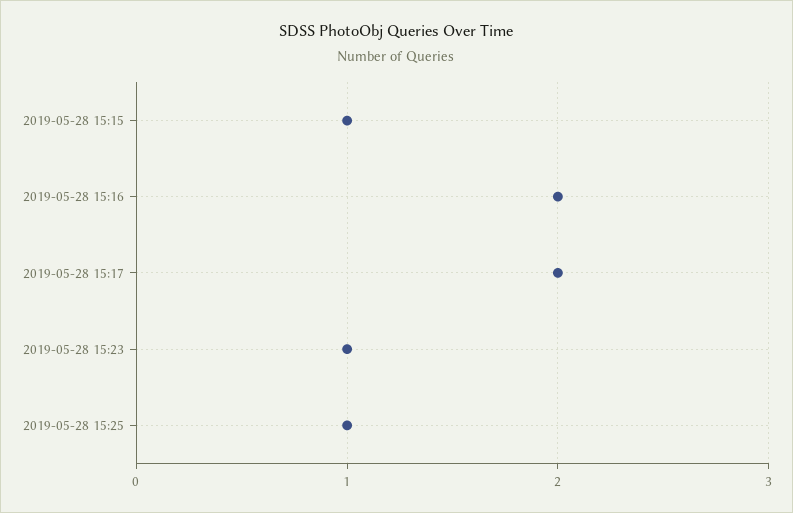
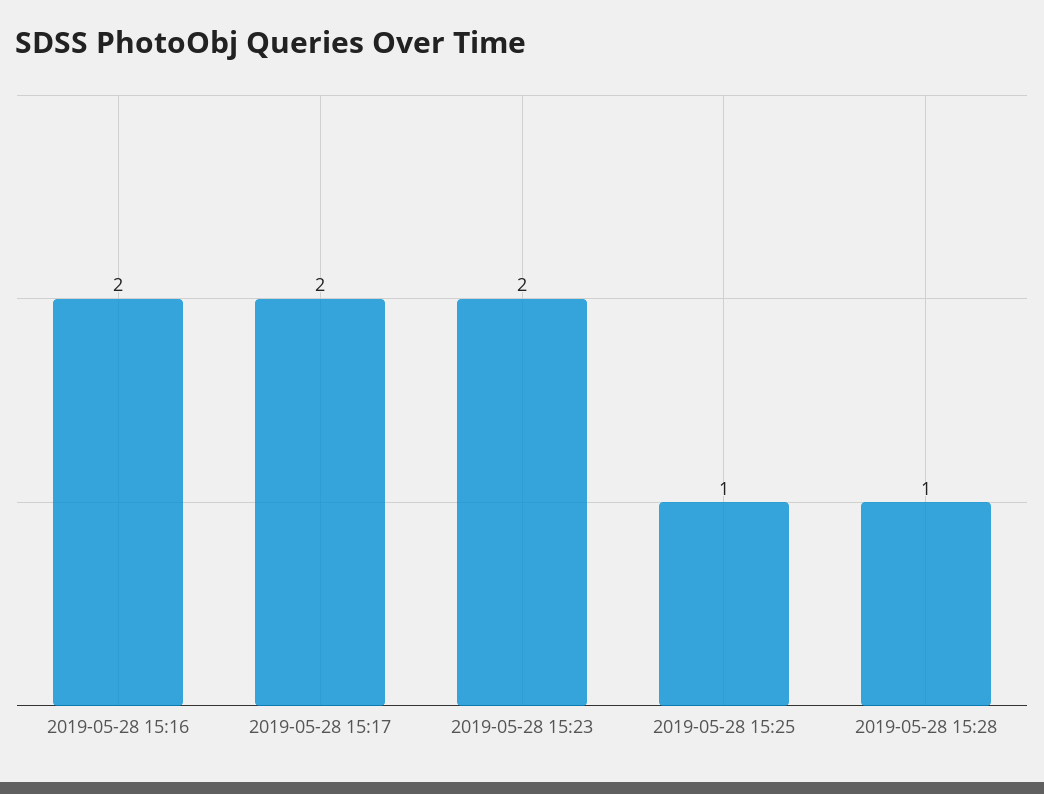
2019-05-28 15:15: 1 -> none
2019-05-28 15:23: 1 -> 2
2019-05-28 15:28: none -> 1

